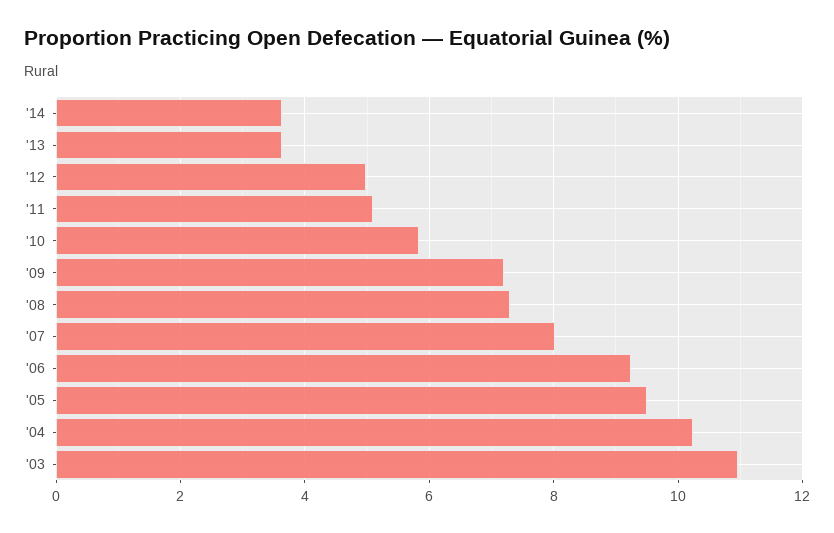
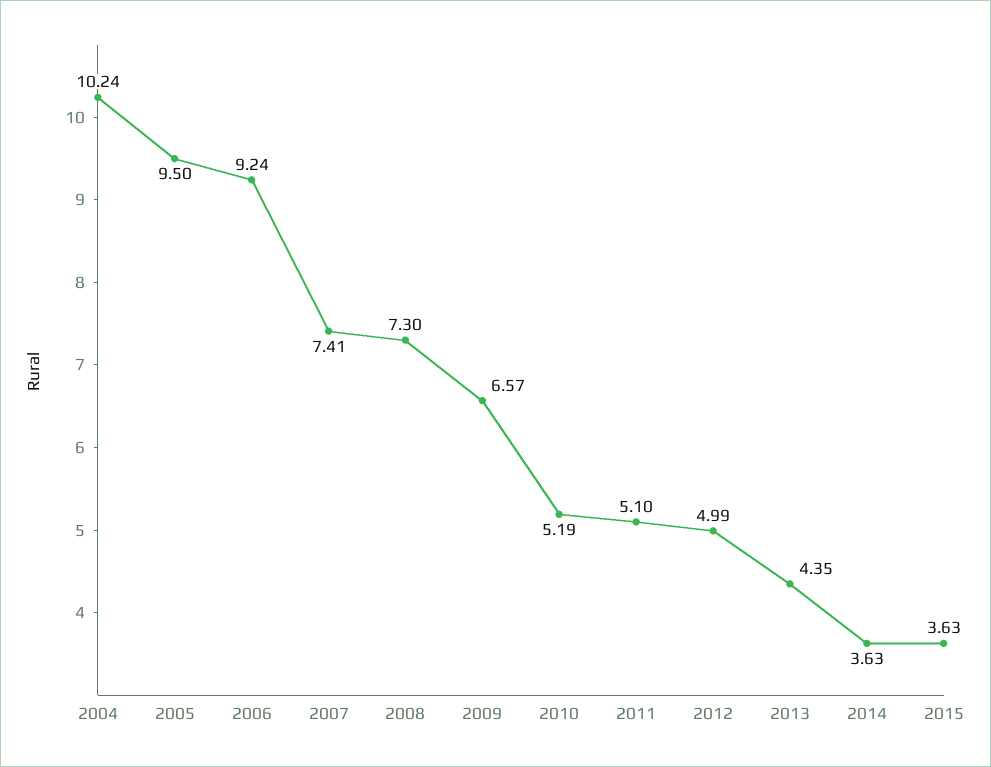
'13: 3.6 -> 4.35
'10: 5.8 -> 5.19
'09: 7.2 -> 6.57
'07: 8 -> 7.41
'03: 11 -> none
2015: none -> 3.63

